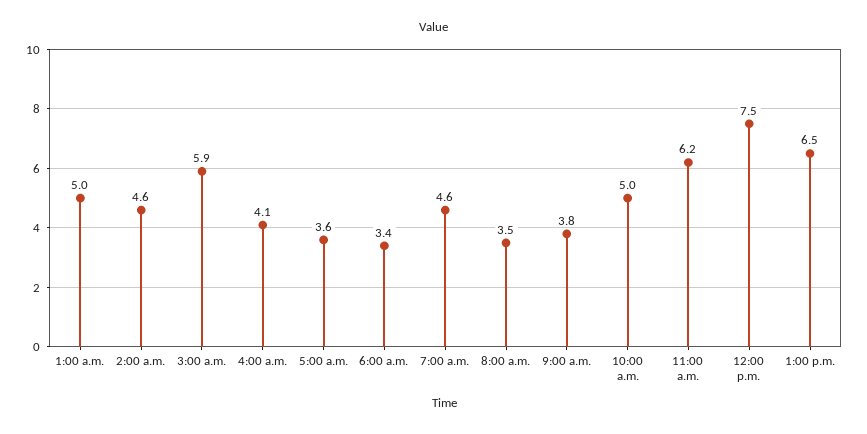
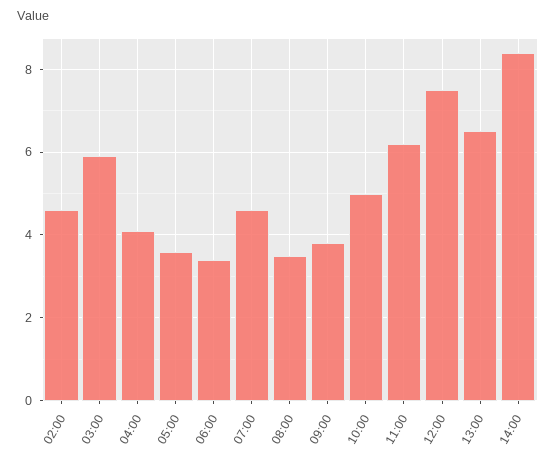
1:00 a.m.: 5 -> none
14:00: none -> 8.5

